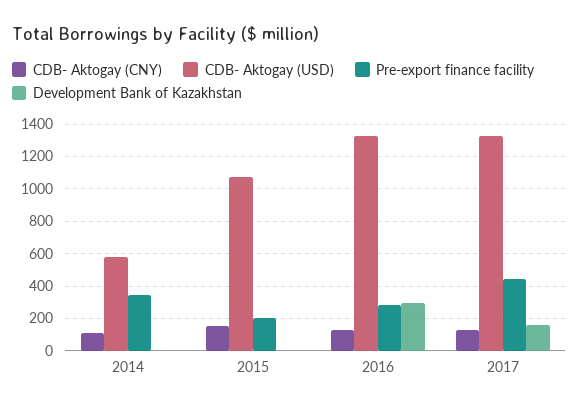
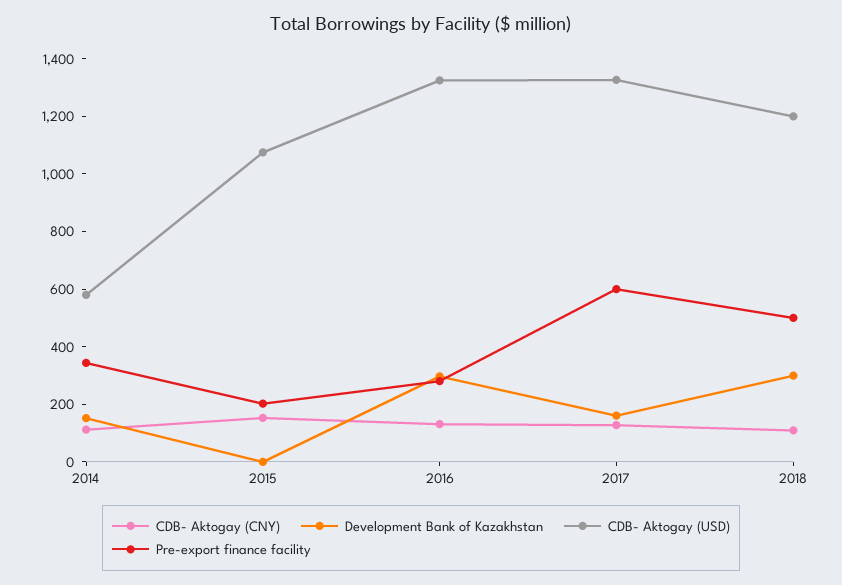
Development Bank of Kazakhstan, 2014: 0 -> 150
Pre-export finance facility, 2017: 450 -> 600
CDB- Aktogay (CNY), 2018: none -> 100
Development Bank of Kazakhstan, 2018: none -> 300
CDB- Aktogay (USD), 2018: none -> 1200
Pre-export finance facility, 2018: none -> 500

